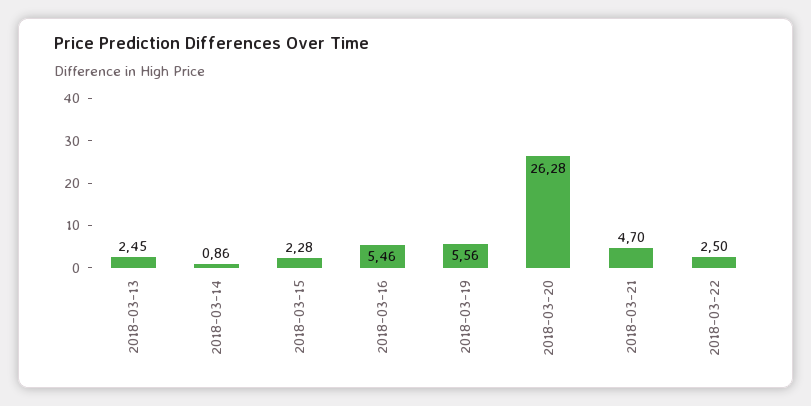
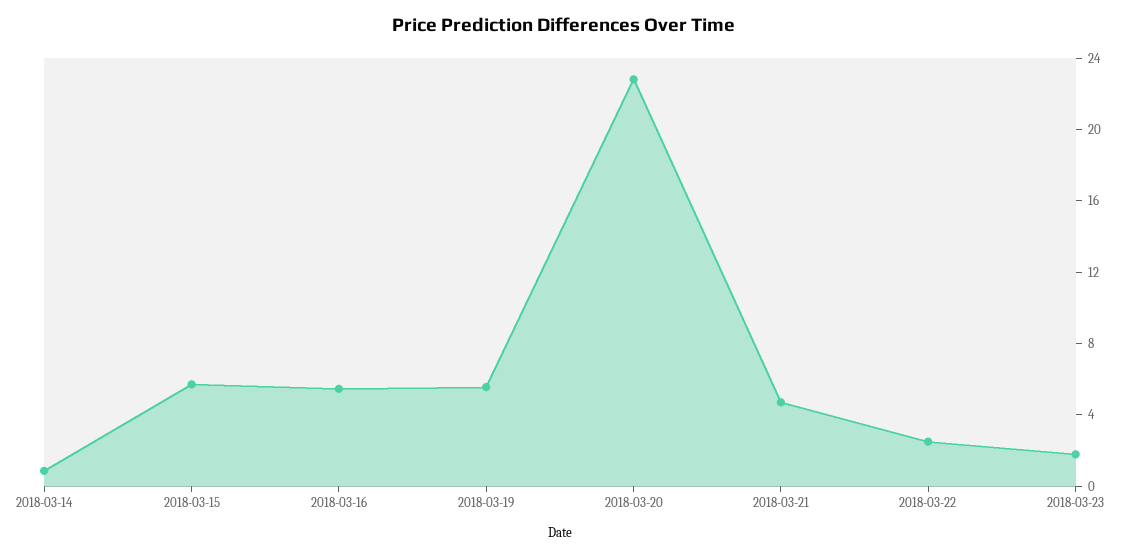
2018-03-13: 2.45 -> none
2018-03-15: 2.28 -> 6
2018-03-20: 26.28 -> 23
2018-03-23: none -> 2

